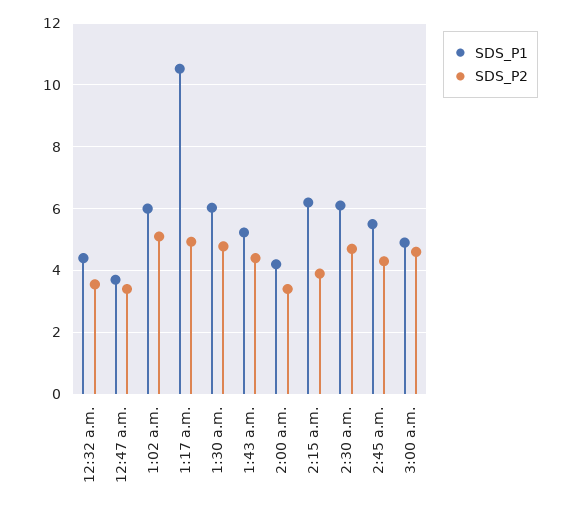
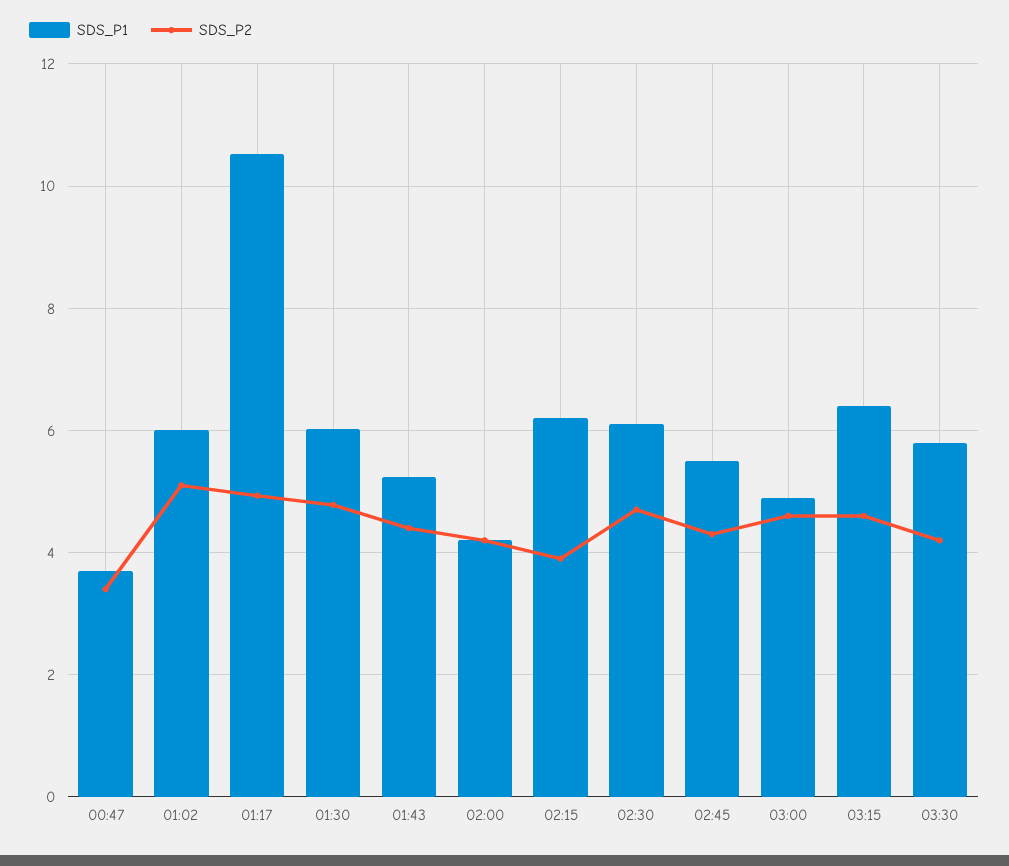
SDS_P1, 12:32 a.m.: 4.4 -> none
SDS_P2, 12:32 a.m.: 3.6 -> none
SDS_P2, 2:00 a.m.: 3.4 -> 4.2
SDS_P1, 03:15: none -> 6.4
SDS_P2, 03:15: none -> 4.6
SDS_P1, 03:30: none -> 5.8
SDS_P2, 03:30: none -> 4.2

